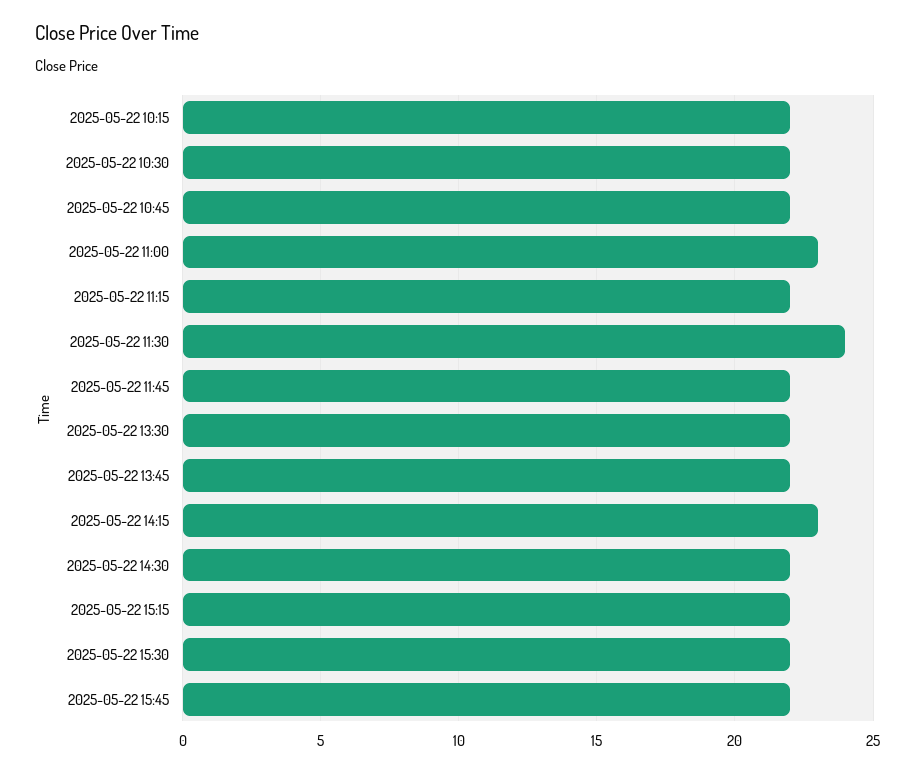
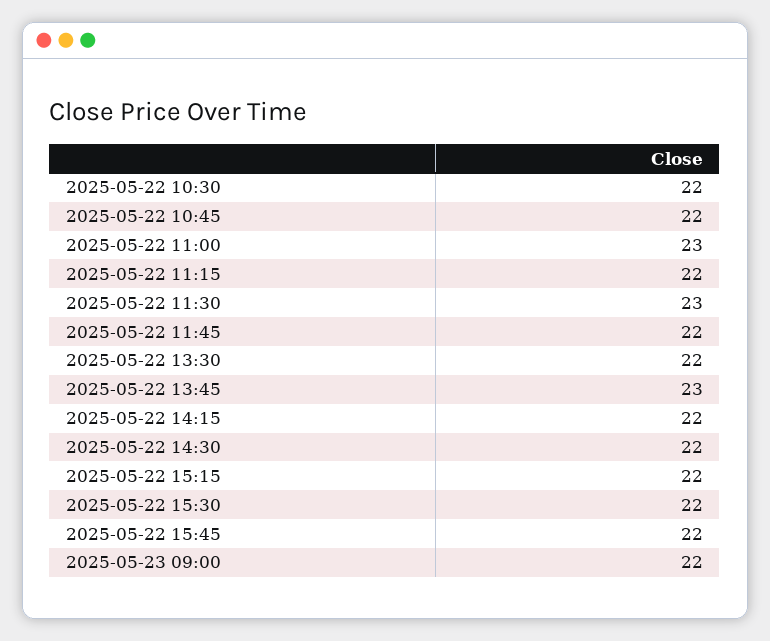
2025-05-22 10:15: 22 -> none
2025-05-22 11:30: 24 -> 23
2025-05-22 13:45: 22 -> 23
2025-05-22 14:15: 23 -> 22
2025-05-23 09:00: none -> 22

